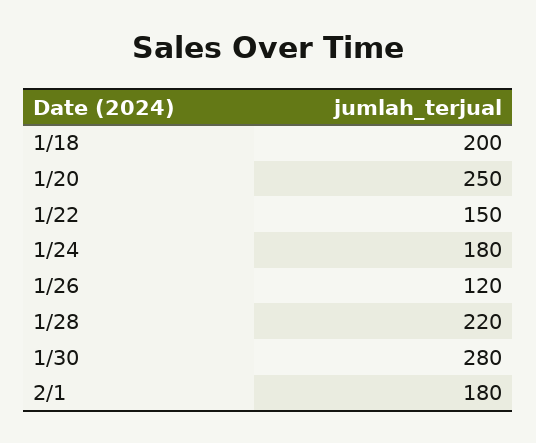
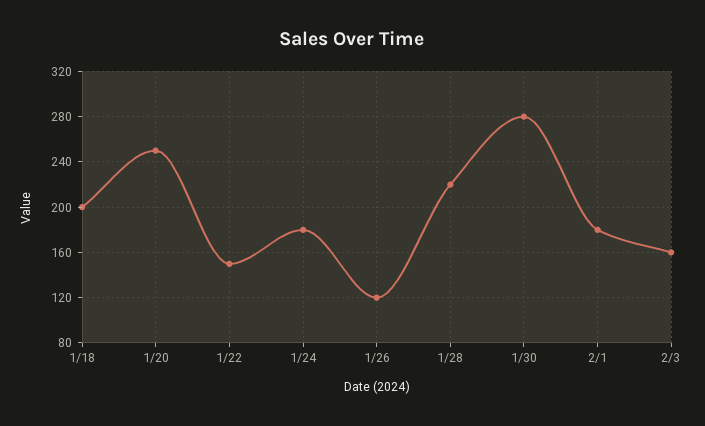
2/3: none -> 160

